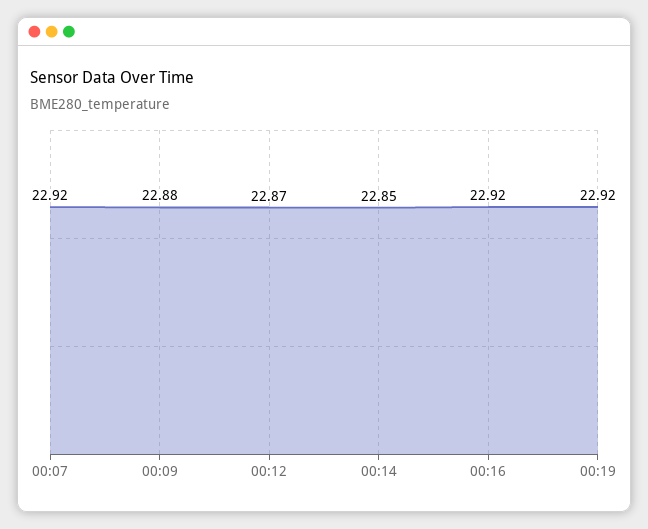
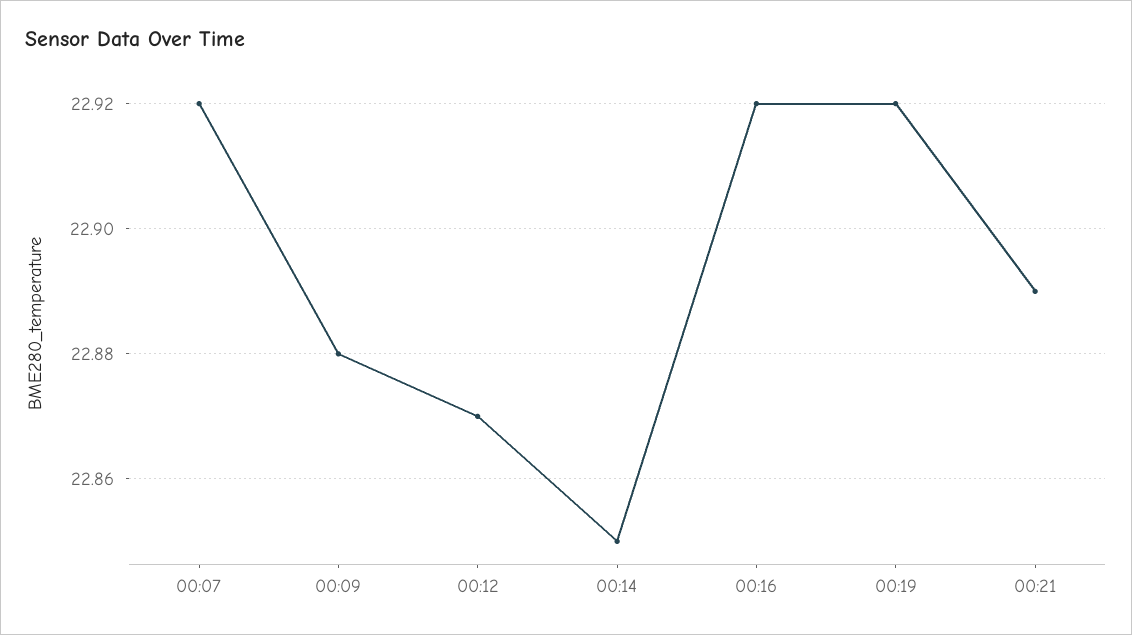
00:21: none -> 22.89

